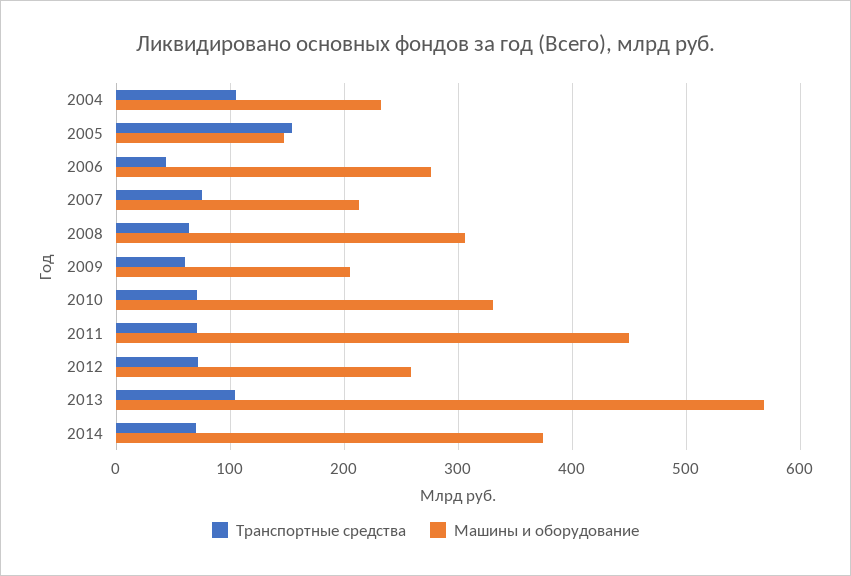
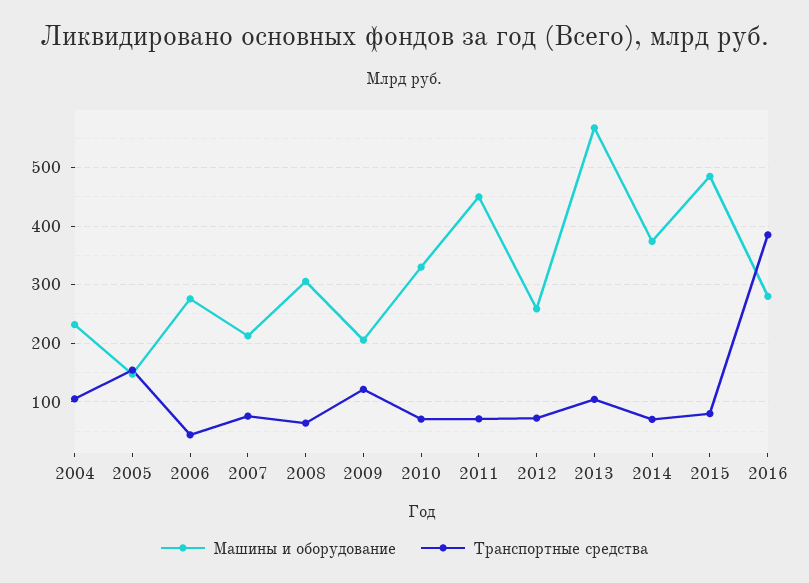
Транспортные средства, 2009: 60 -> 120
Машины и оборудование, 2015: none -> 480
Транспортные средства, 2015: none -> 80
Машины и оборудование, 2016: none -> 280
Транспортные средства, 2016: none -> 380

